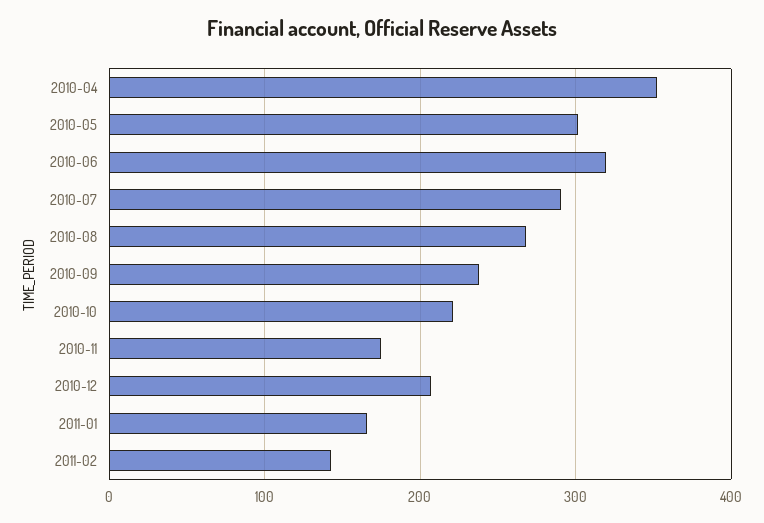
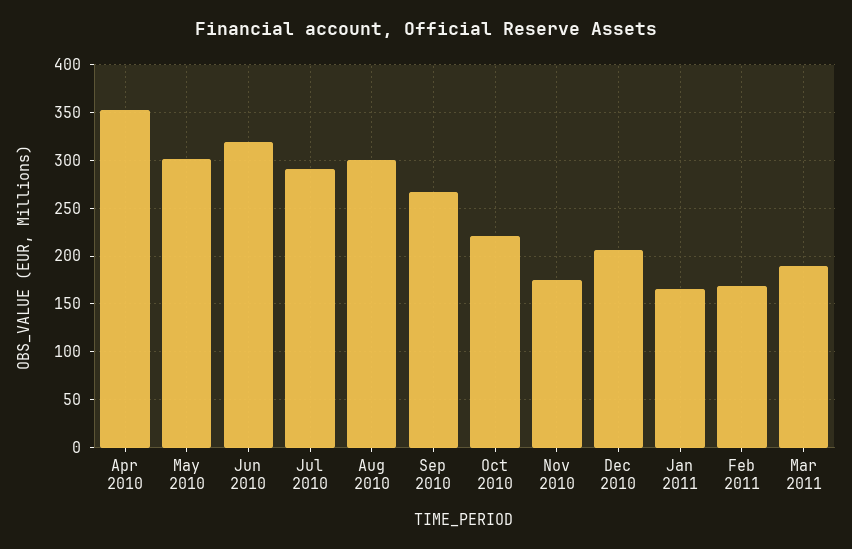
2010-08: 270 -> 300
2010-09: 240 -> 270
2011-02: 140 -> 170
Mar 2011: none -> 190

